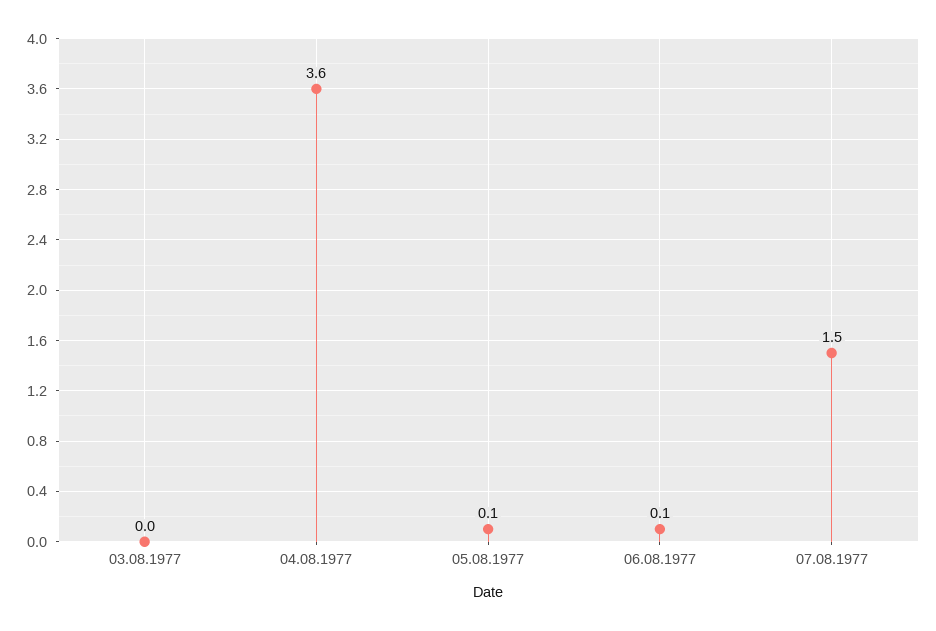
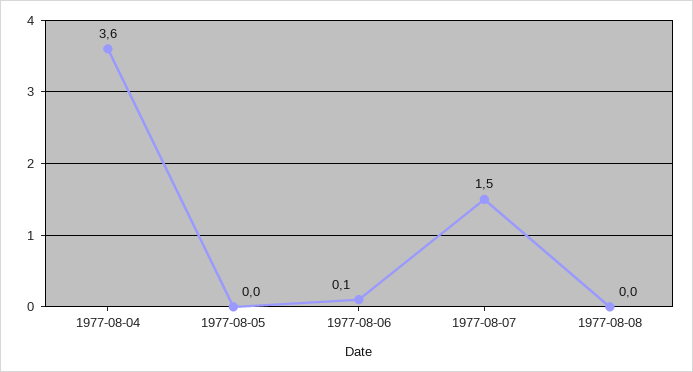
03.08.1977: 0 -> none
05.08.1977: 0.1 -> 0
1977-08-08: none -> 0

